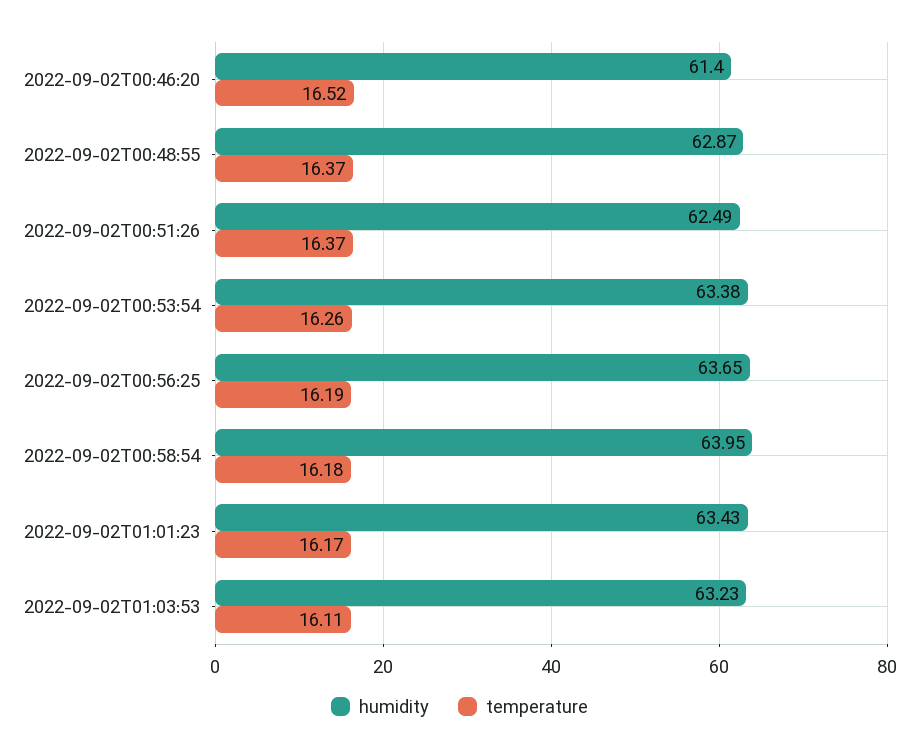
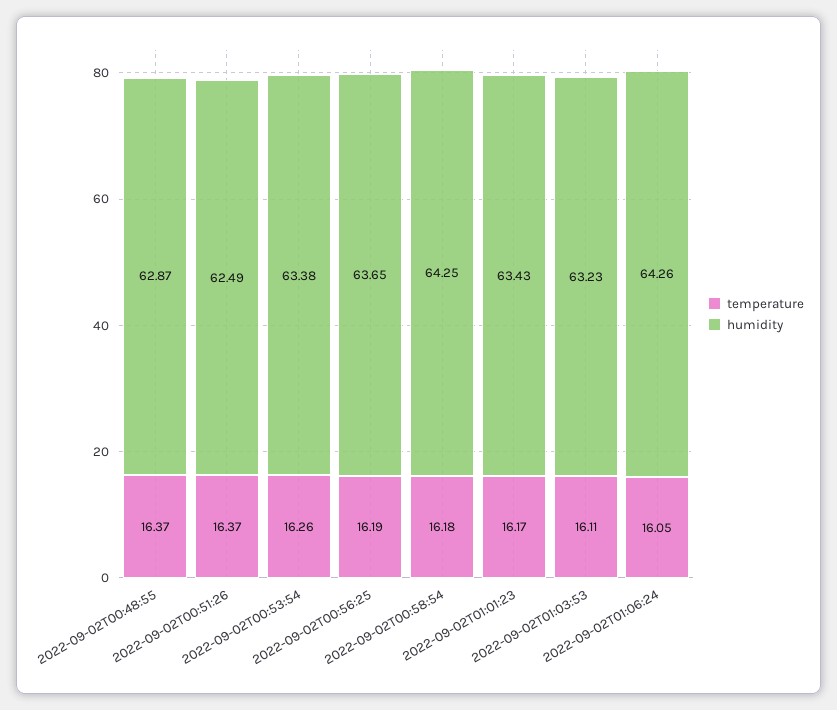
humidity, 2022-09-02T00:46:20: 61.4 -> none
temperature, 2022-09-02T00:46:20: 16.52 -> none
humidity, 2022-09-02T00:58:54: 63.95 -> 64.25
temperature, 2022-09-02T01:06:24: none -> 16.05
humidity, 2022-09-02T01:06:24: none -> 64.26

